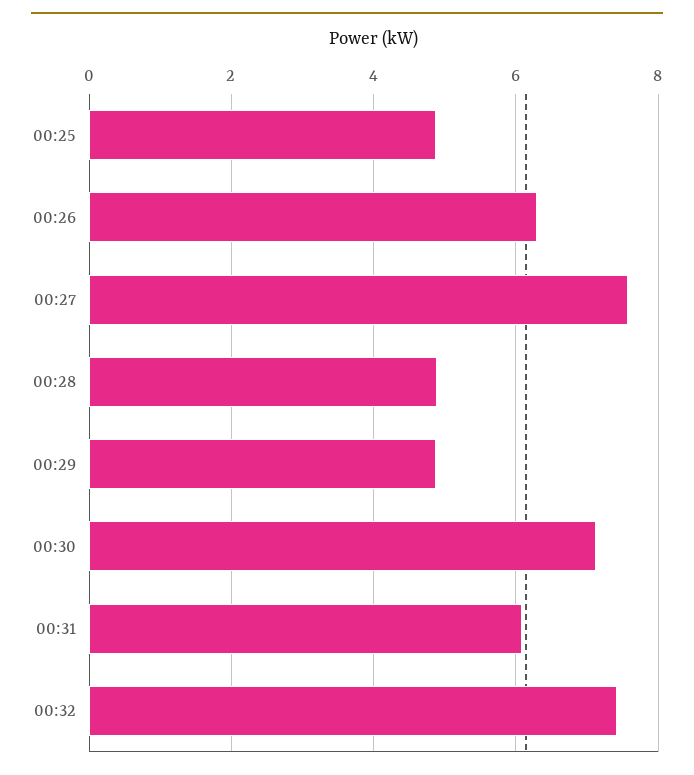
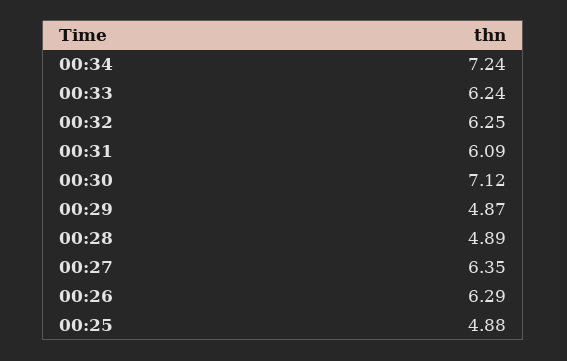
00:27: 7.6 -> 6.35
00:32: 7.4 -> 6.25
00:34: none -> 7.24
00:33: none -> 6.24

